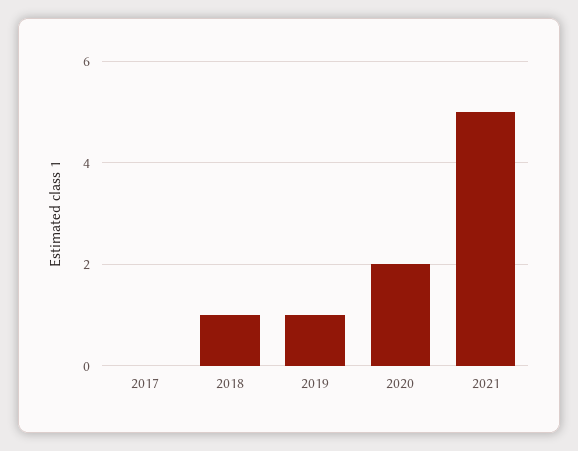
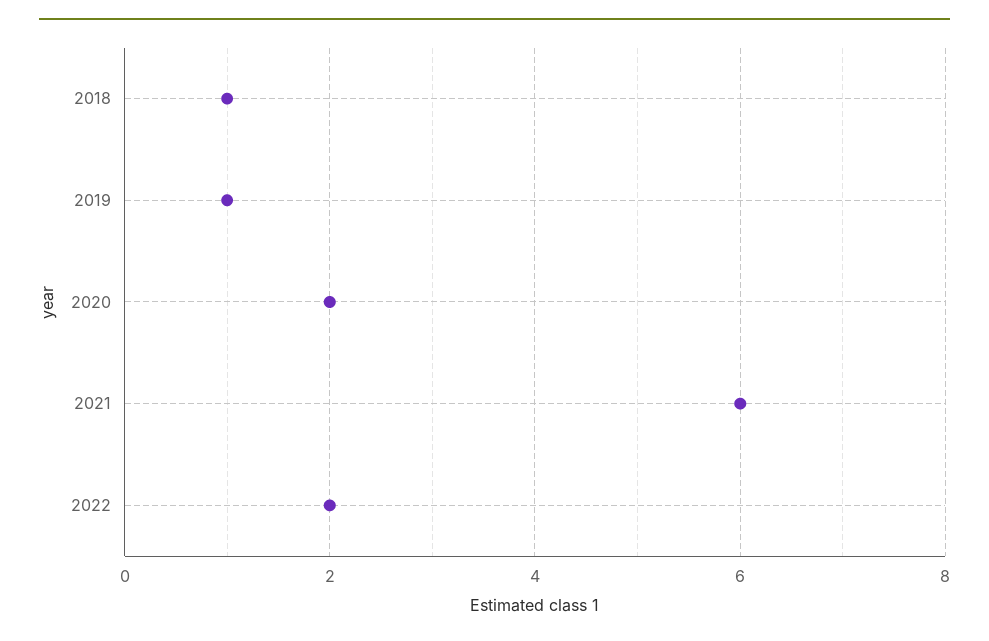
2017: 0 -> none
2021: 5 -> 6
2022: none -> 2

